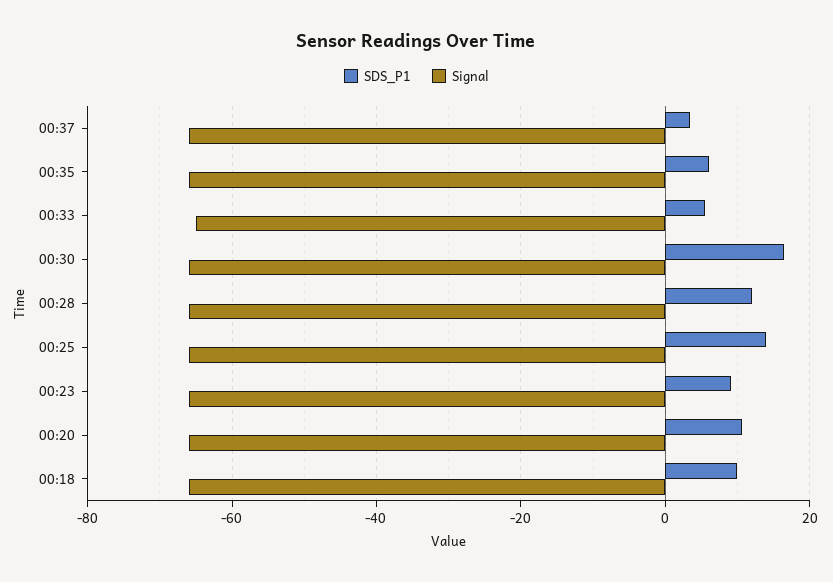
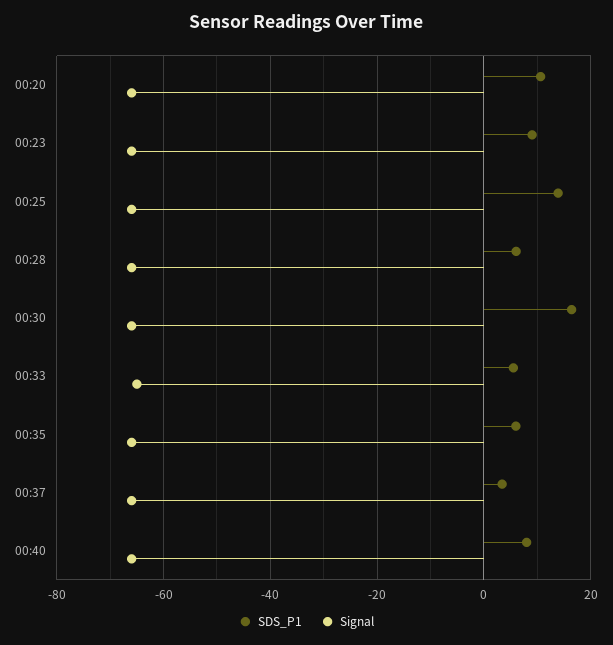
SDS_P1, 00:28: 12 -> 6
SDS_P1, 00:18: 10 -> none
Signal, 00:18: -66 -> none
SDS_P1, 00:40: none -> 8
Signal, 00:40: none -> -66

